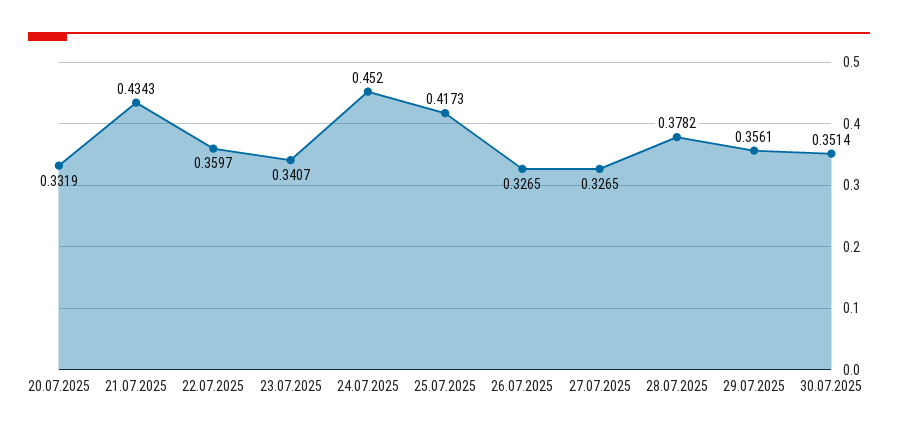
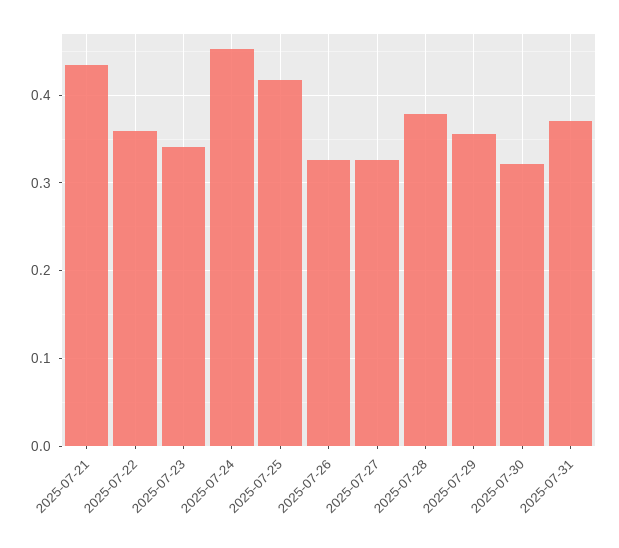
20.07.2025: 0.3319 -> none
30.07.2025: 0.3514 -> 0.32
2025-07-31: none -> 0.37

